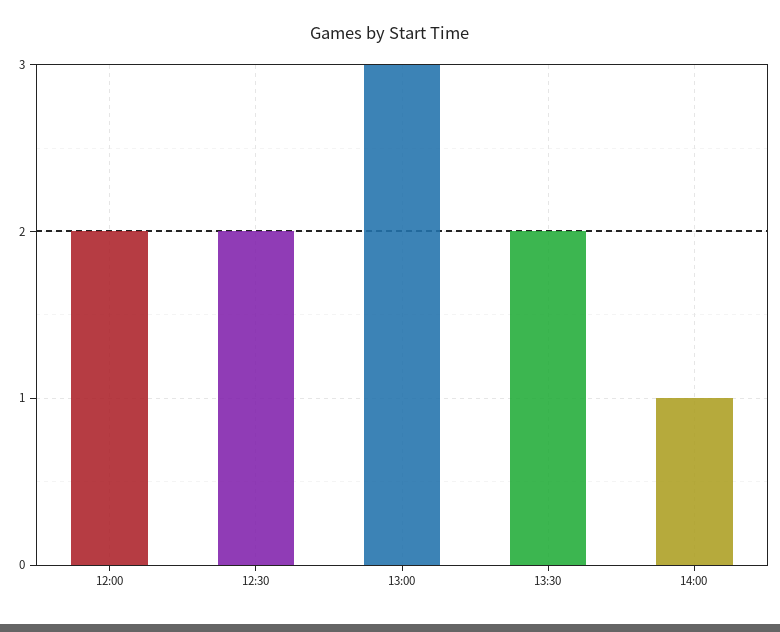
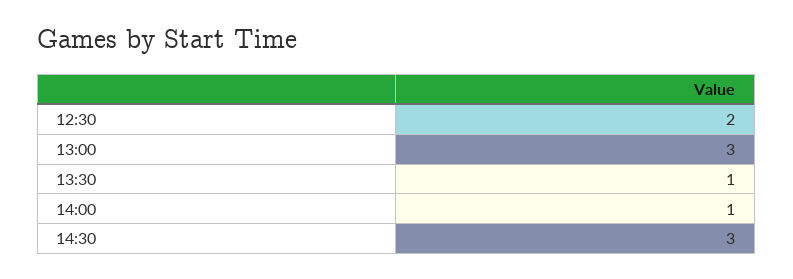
12:00: 2 -> none
13:30: 2 -> 1
14:30: none -> 3

